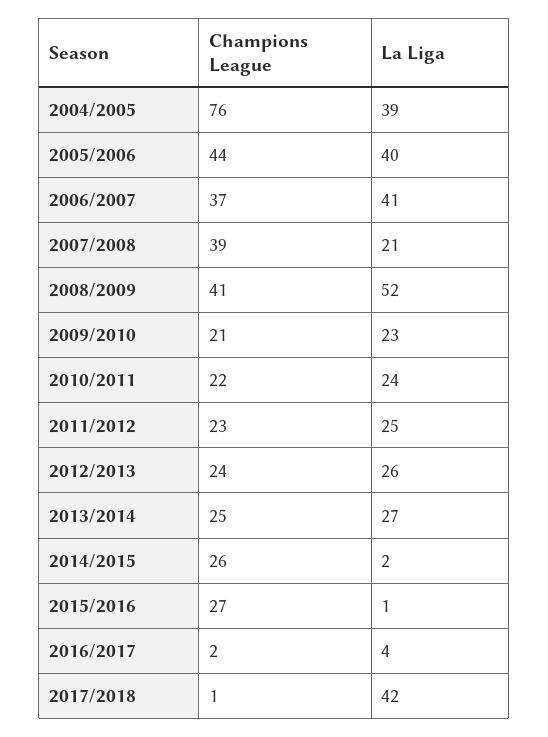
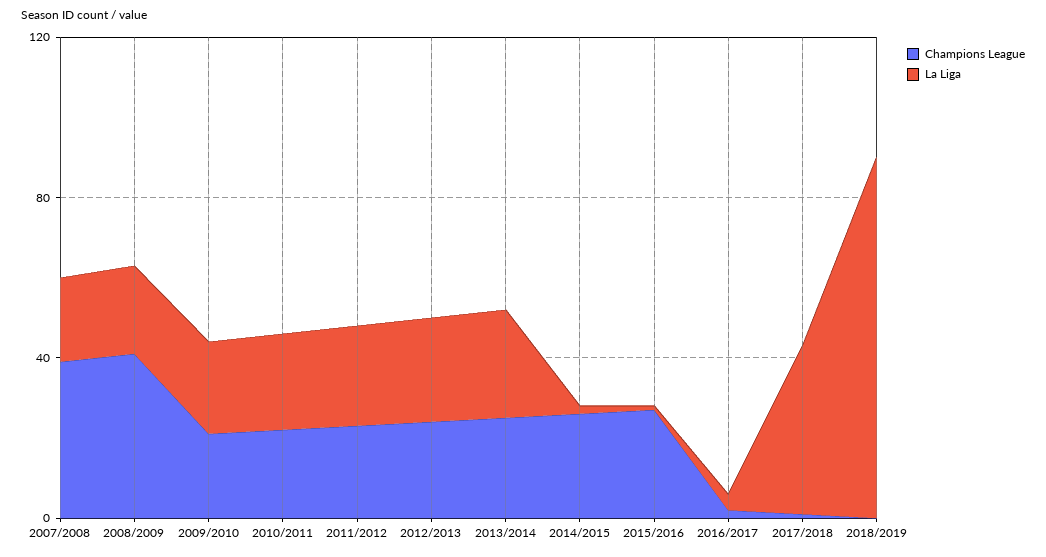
Champions League, 2004/2005: 76 -> none
La Liga, 2004/2005: 39 -> none
Champions League, 2005/2006: 44 -> none
La Liga, 2005/2006: 40 -> none
Champions League, 2006/2007: 37 -> none
La Liga, 2006/2007: 41 -> none
La Liga, 2008/2009: 52 -> 20
Champions League, 2018/2019: none -> 0
La Liga, 2018/2019: none -> 90

